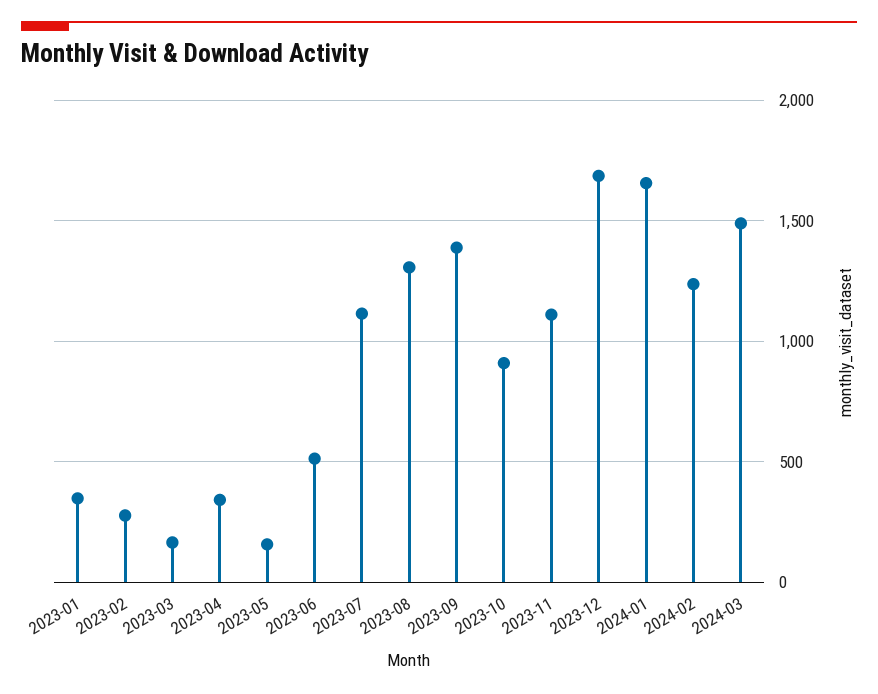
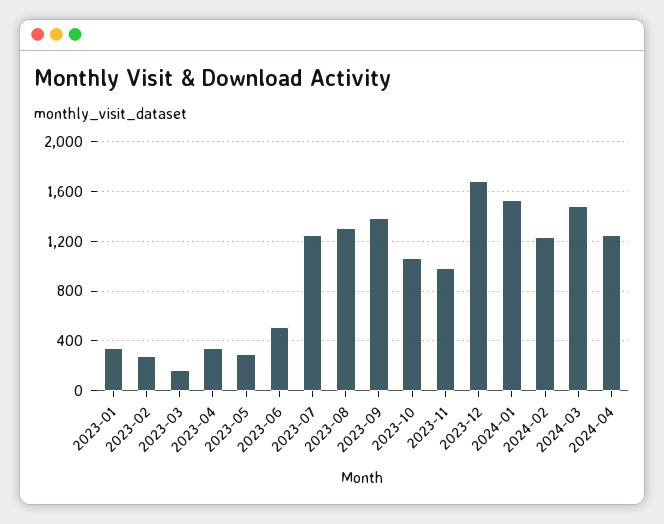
2023-05: 150 -> 300
2023-07: 1100 -> 1250
2023-10: 900 -> 1050
2023-11: 1100 -> 1000
2024-01: 1650 -> 1550
2024-04: none -> 1250

